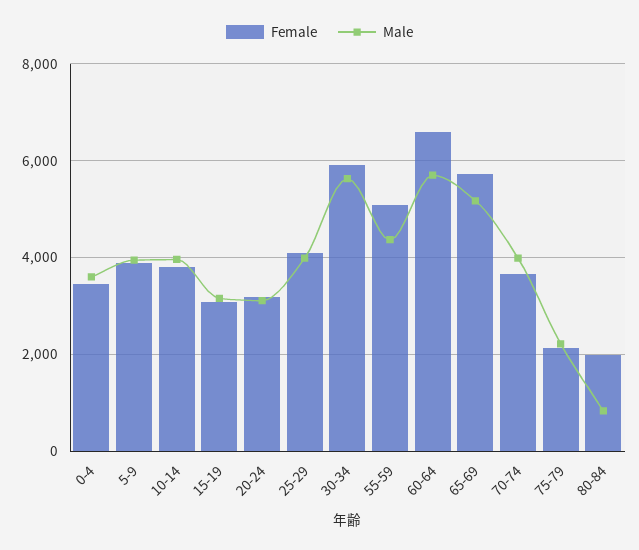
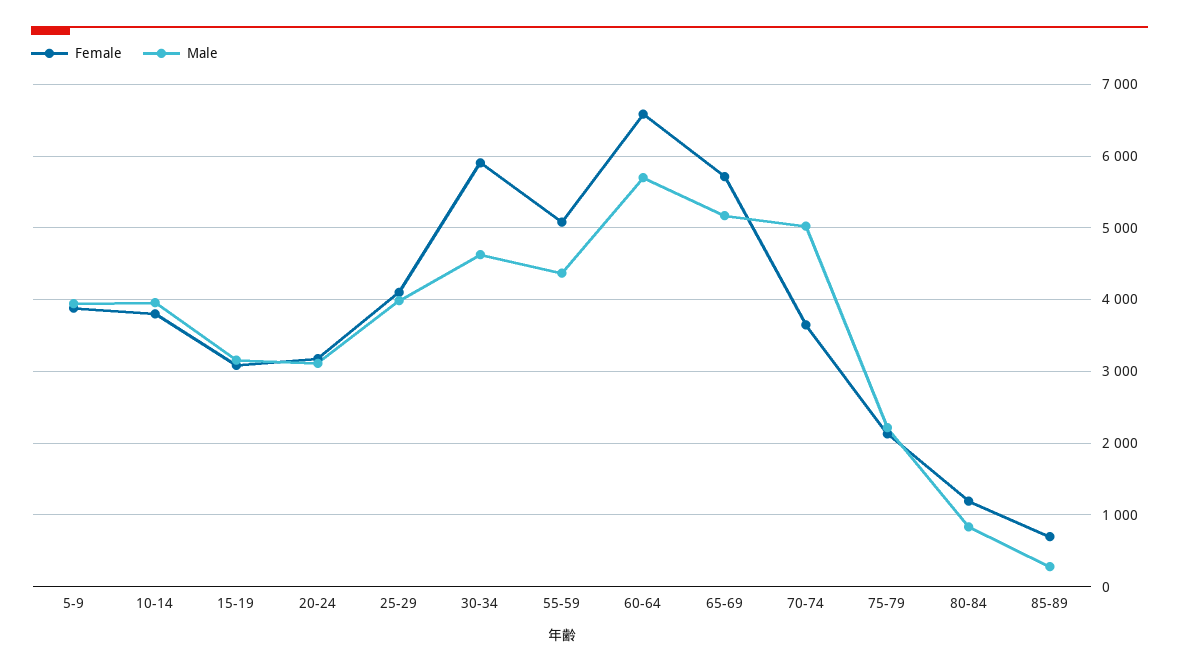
Female, 0-4: 3400 -> none
Male, 0-4: 3600 -> none
Male, 30-34: 5600 -> 4600
Male, 70-74: 4000 -> 5000
Female, 80-84: 2000 -> 1200
Female, 85-89: none -> 700
Male, 85-89: none -> 300

